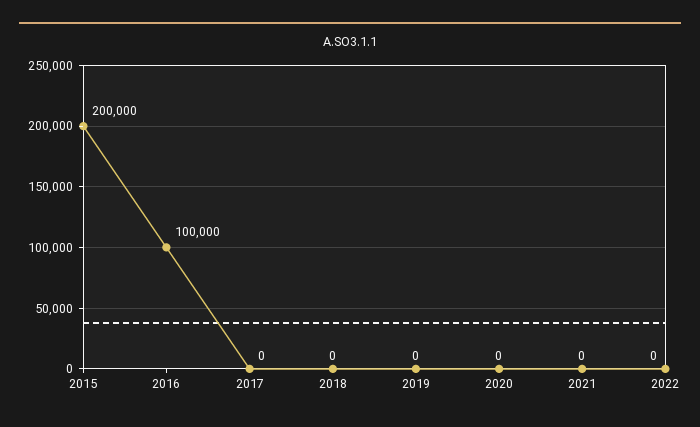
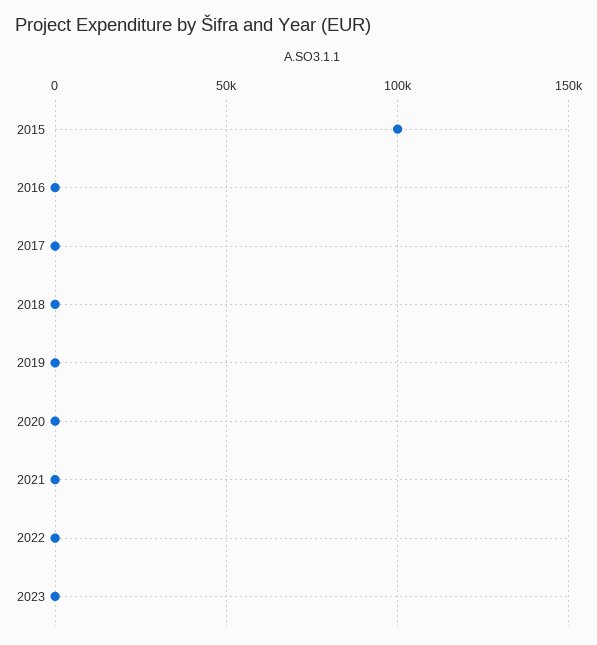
2015: 200000 -> 100000
2016: 100000 -> 0
2023: none -> 0

